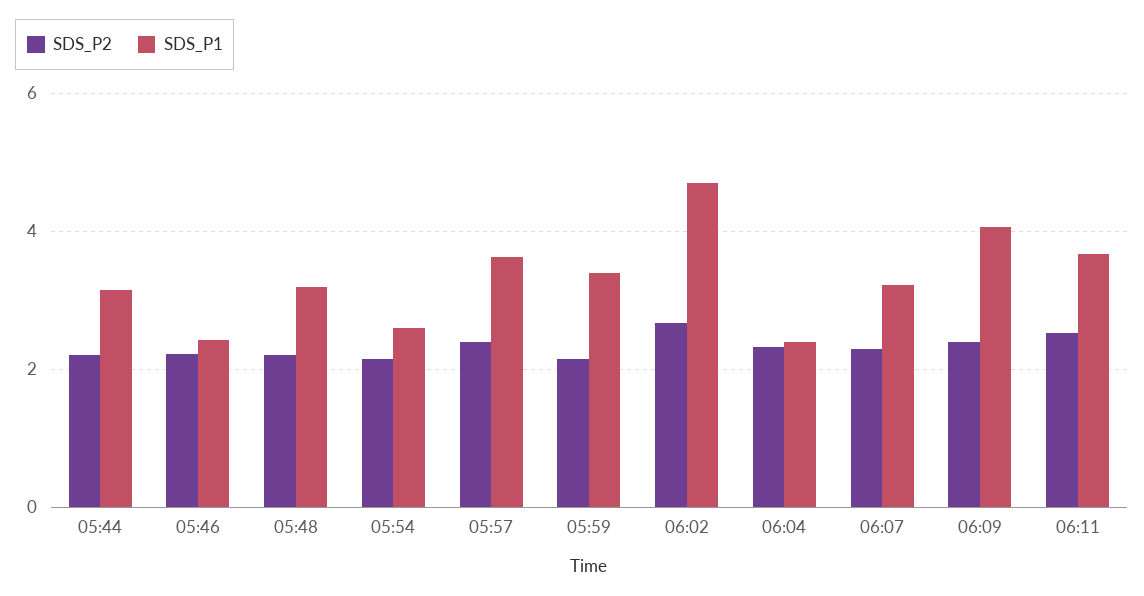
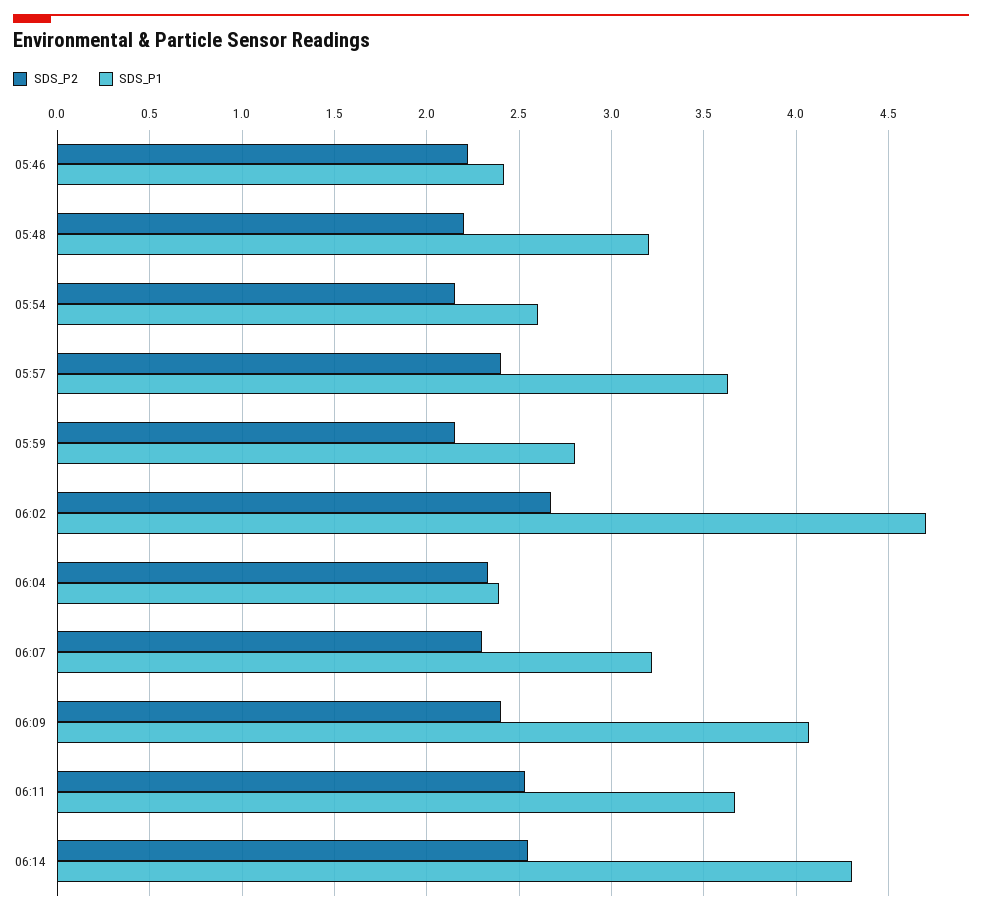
SDS_P2, 05:44: 2.2 -> none
SDS_P1, 05:44: 3.2 -> none
SDS_P1, 05:59: 3.4 -> 2.8
SDS_P2, 06:14: none -> 2.55
SDS_P1, 06:14: none -> 4.3

